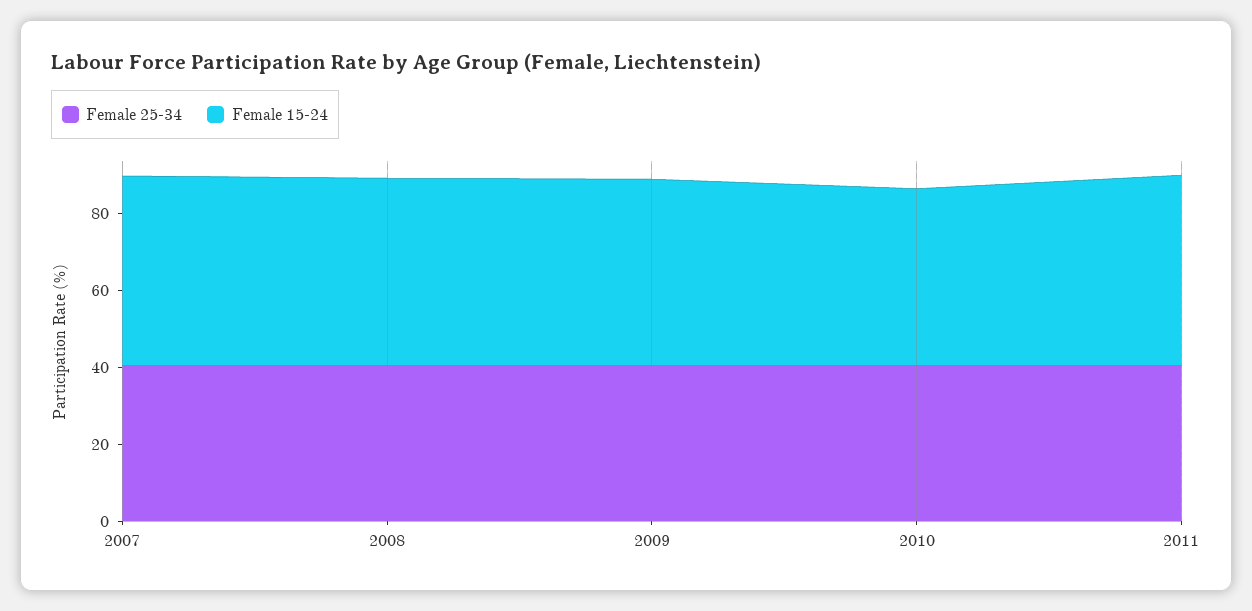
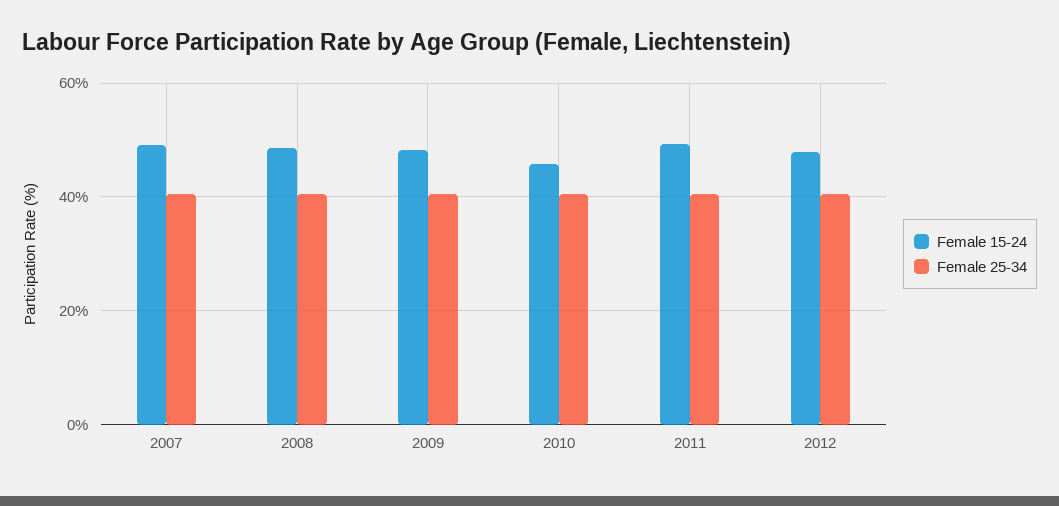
Female 15-24, 2012: none -> 48
Female 25-34, 2012: none -> 40

